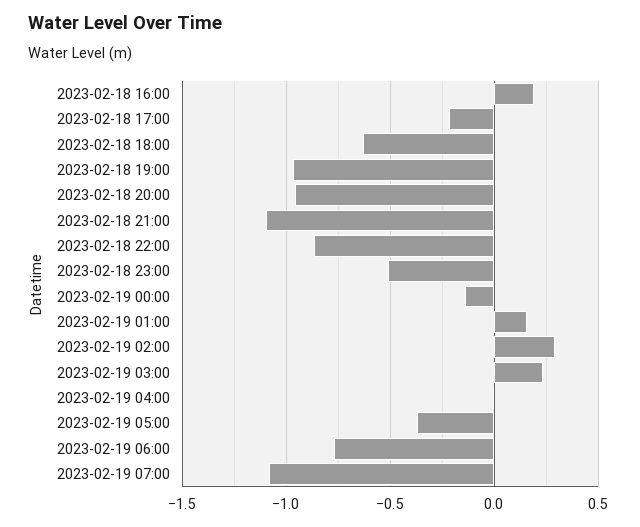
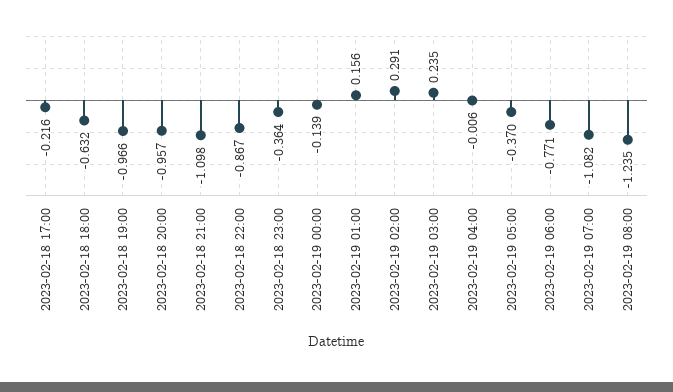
2023-02-18 16:00: 0.2 -> none
2023-02-18 23:00: -0.5 -> -0.364
2023-02-19 08:00: none -> -1.235

